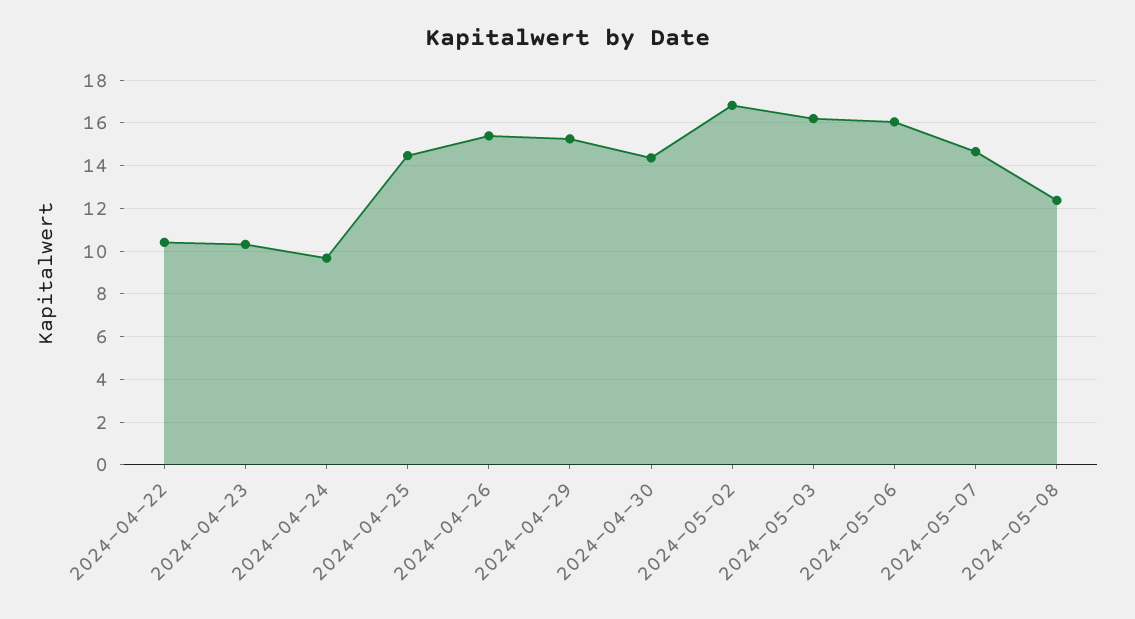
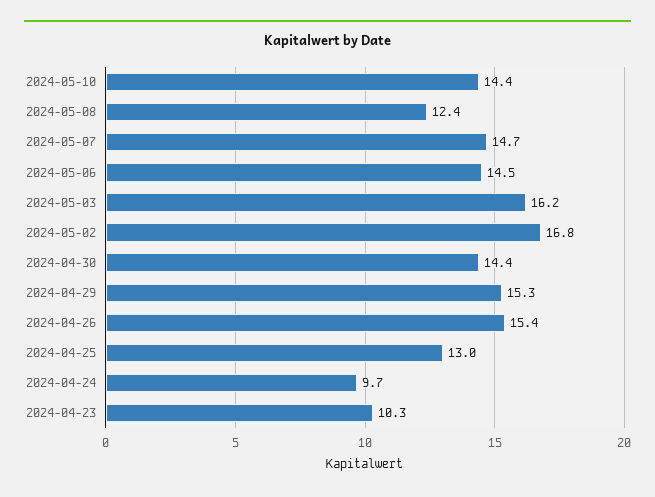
2024-04-22: 10.5 -> none
2024-04-25: 14.5 -> 13
2024-05-06: 16 -> 14.5
2024-05-10: none -> 14.4

